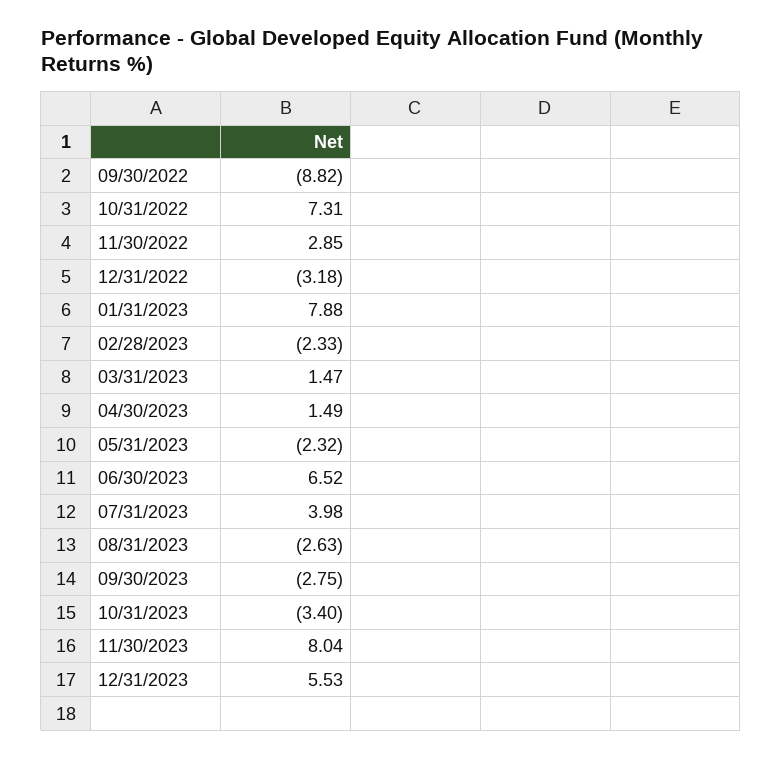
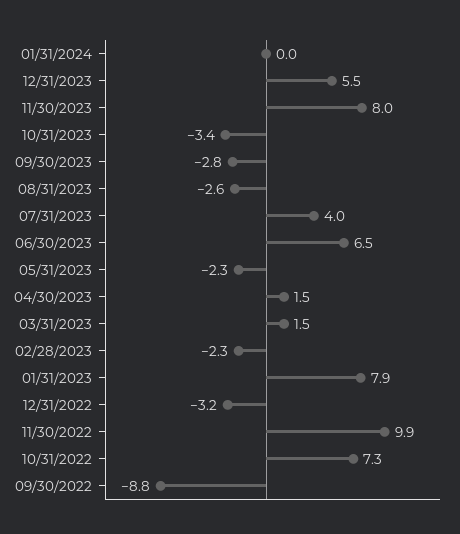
11/30/2022: 2.85 -> 9.9
01/31/2024: none -> 0

